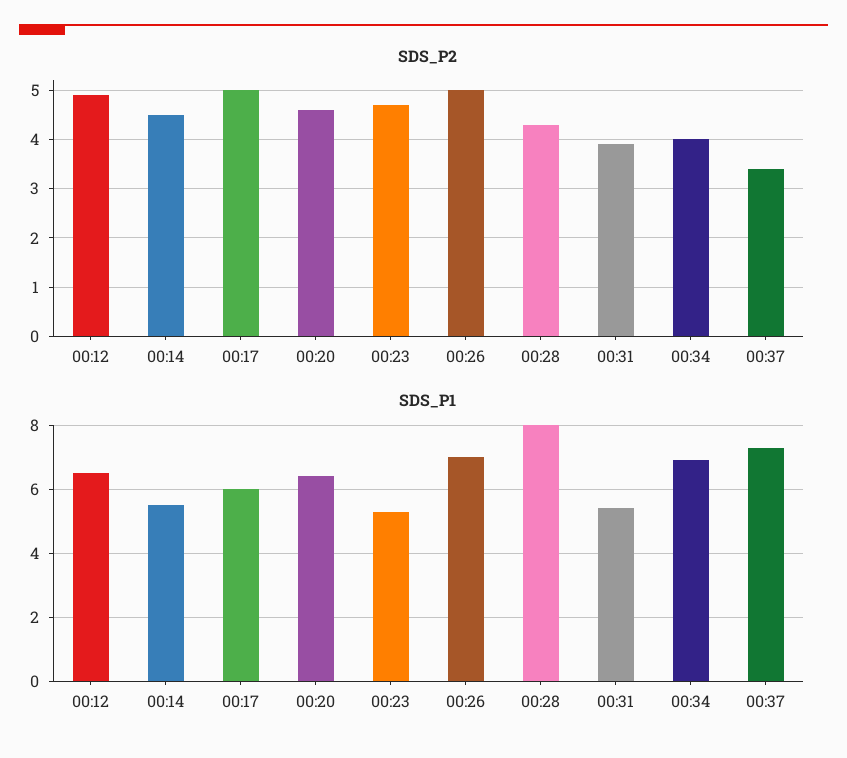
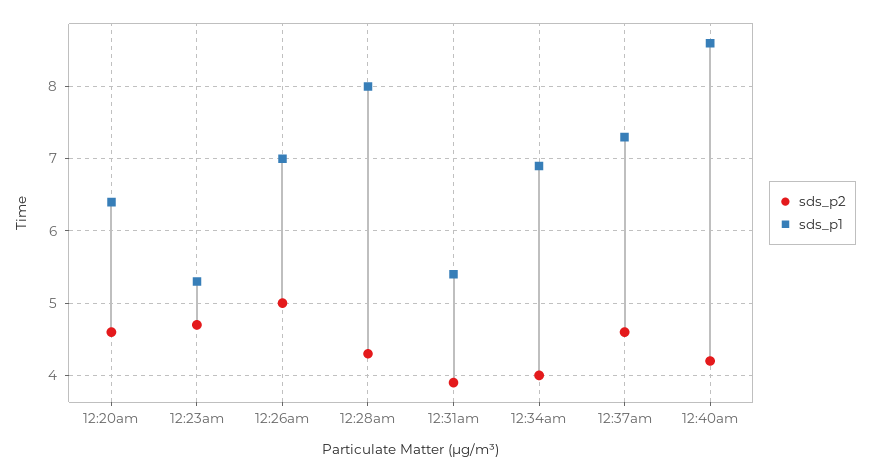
SDS_P2, 00:12: 5 -> none
SDS_P2, 00:14: 4.5 -> none
SDS_P2, 00:17: 5 -> none
SDS_P2, 00:37: 3.5 -> 4.6
SDS_P1, 00:12: 6.5 -> none
SDS_P1, 00:14: 5.5 -> none
SDS_P1, 00:17: 6 -> none
SDS_P2, 12:40am: none -> 4.2
SDS_P1, 12:40am: none -> 8.6

